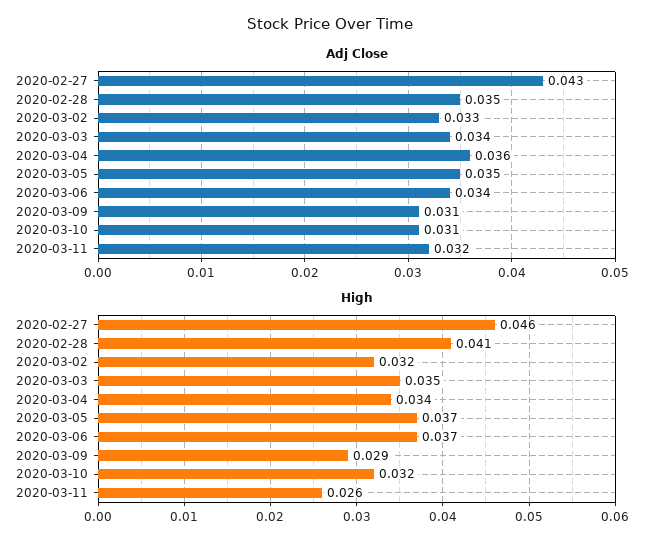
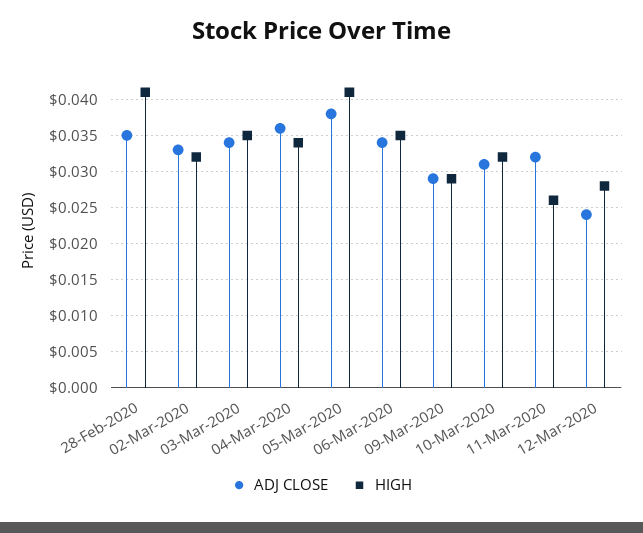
Adj Close, 2020-02-27: 0.043 -> none
Adj Close, 2020-03-05: 0.035 -> 0.038
Adj Close, 2020-03-09: 0.031 -> 0.029
High, 2020-02-27: 0.046 -> none
High, 2020-03-05: 0.037 -> 0.041
High, 2020-03-06: 0.037 -> 0.035
Adj Close, 12-Mar-2020: none -> 0.024
High, 12-Mar-2020: none -> 0.028

